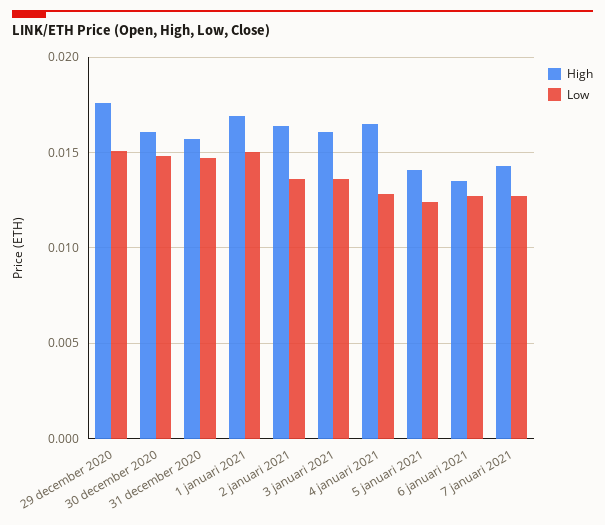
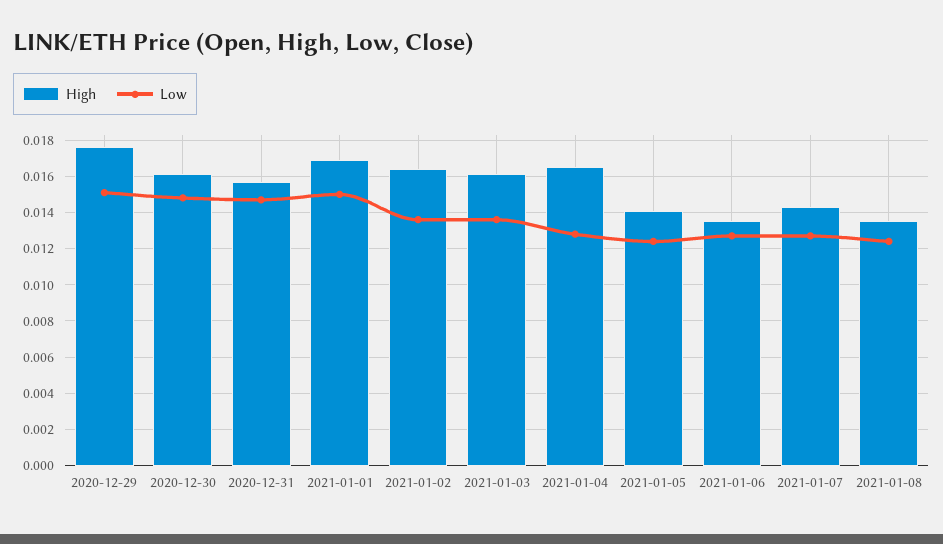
High, 2021-01-08: none -> 0.0135
Low, 2021-01-08: none -> 0.0125

